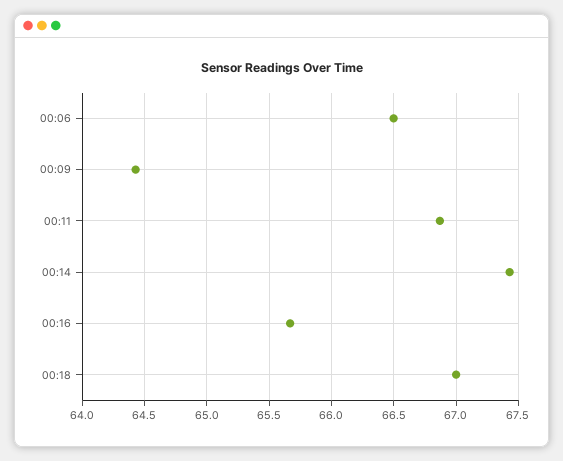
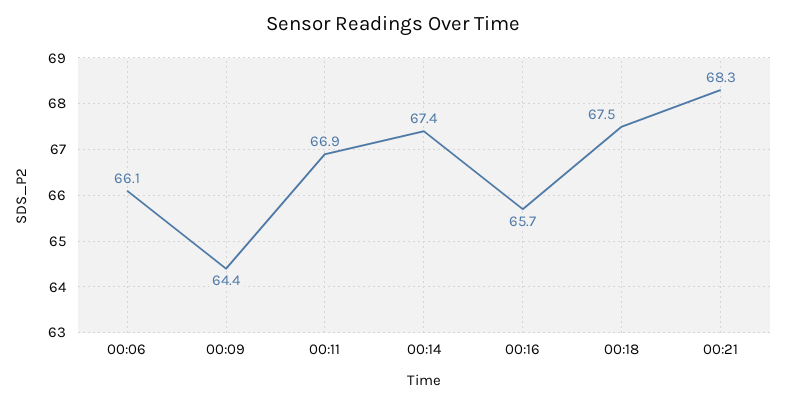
00:06: 66.5 -> 66.1
00:18: 67 -> 67.5
00:21: none -> 68.3

